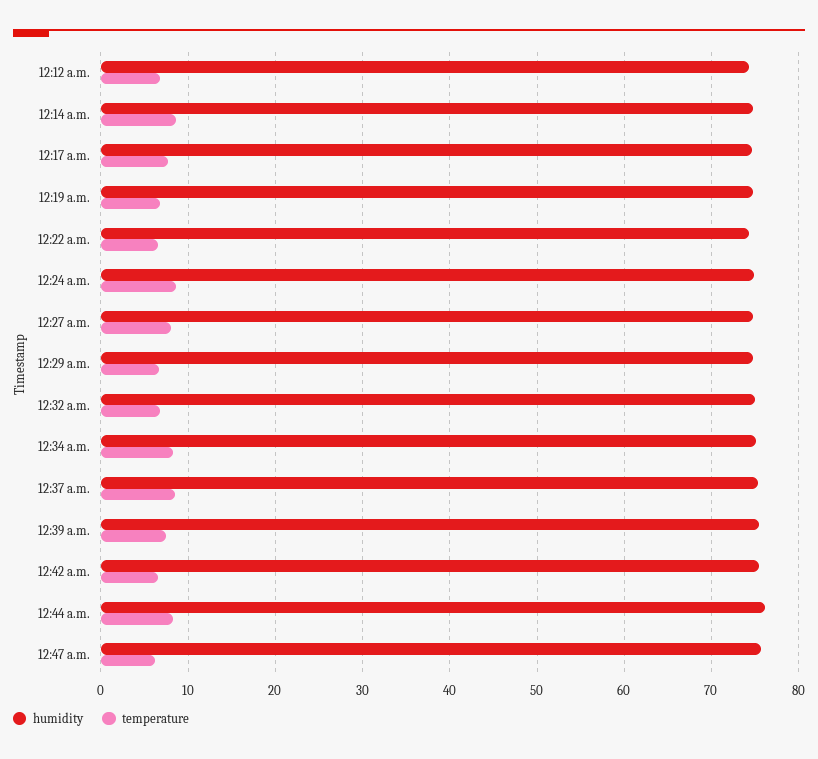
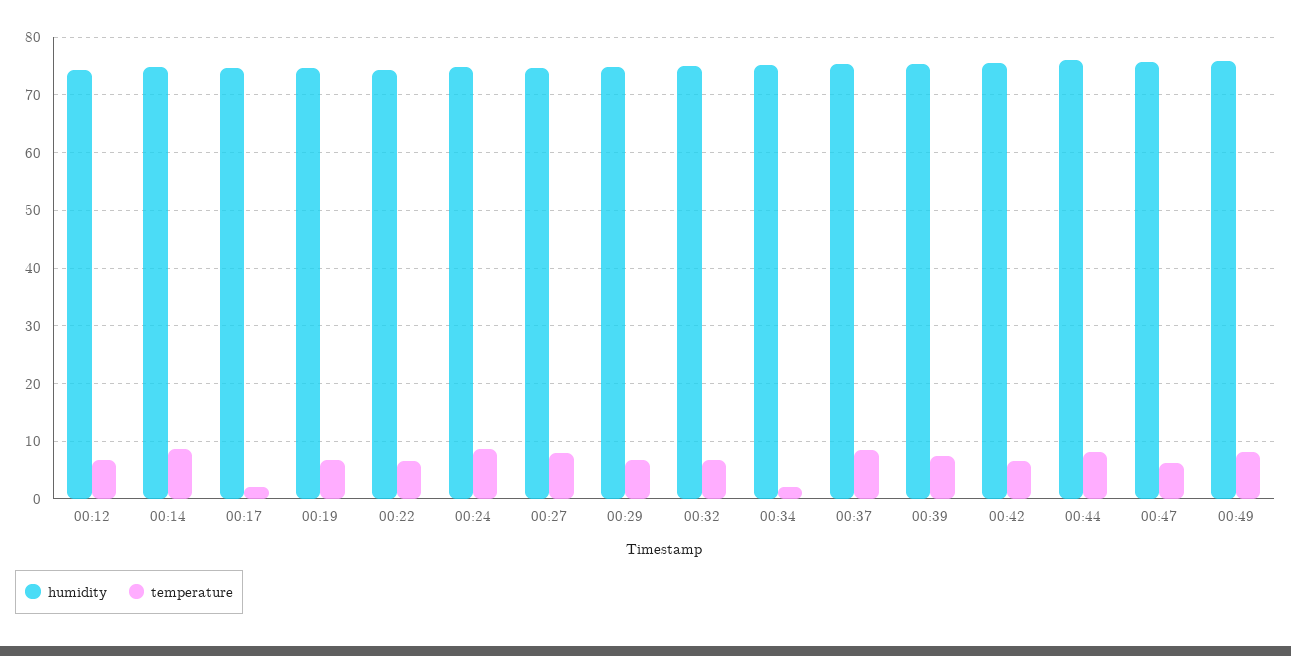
temperature, 12:17 a.m.: 8 -> 2
temperature, 12:34 a.m.: 8 -> 2
humidity, 00:49: none -> 76
temperature, 00:49: none -> 8

